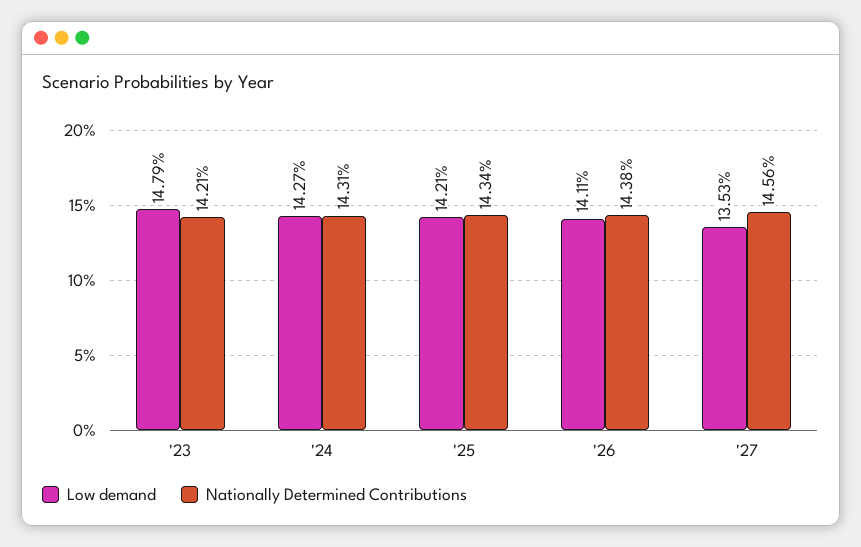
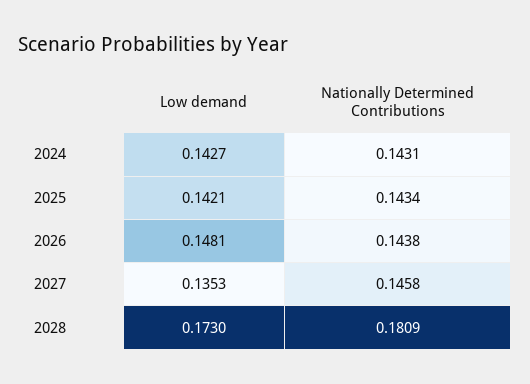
Low demand, '23: 0.1479 -> none
Nationally Determined Contributions, '23: 0.1421 -> none
Low demand, '26: 0.1411 -> 0.1481
Nationally Determined Contributions, '27: 0.1456 -> 0.1458
Low demand, 2028: none -> 0.173
Nationally Determined Contributions, 2028: none -> 0.1809

